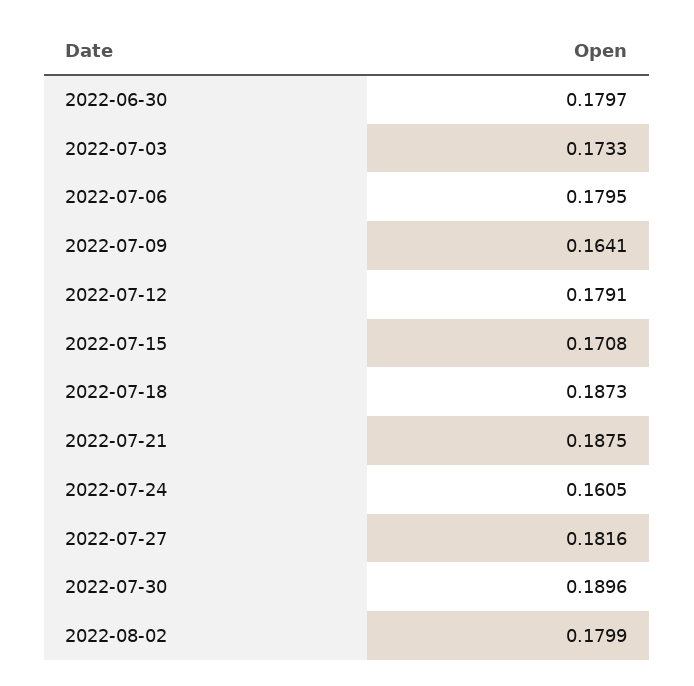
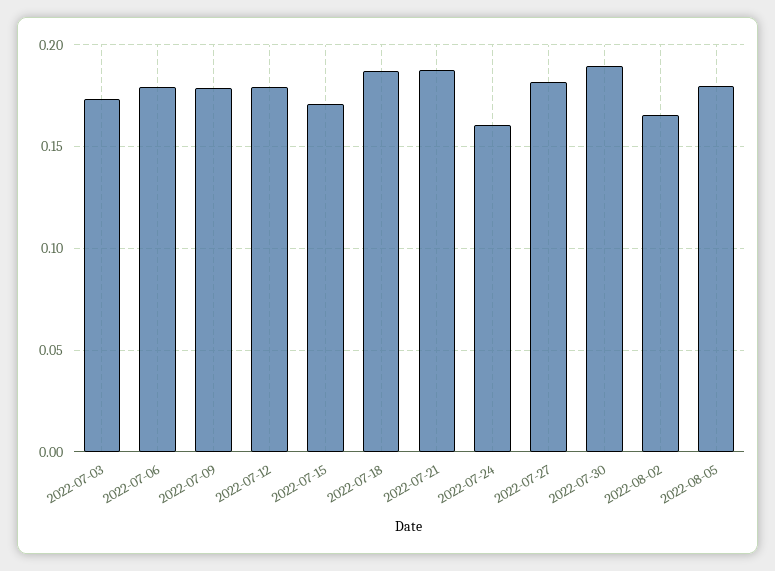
2022-06-30: 0.1797 -> none
2022-07-09: 0.1641 -> 0.18
2022-08-02: 0.1799 -> 0.165
2022-08-05: none -> 0.18

